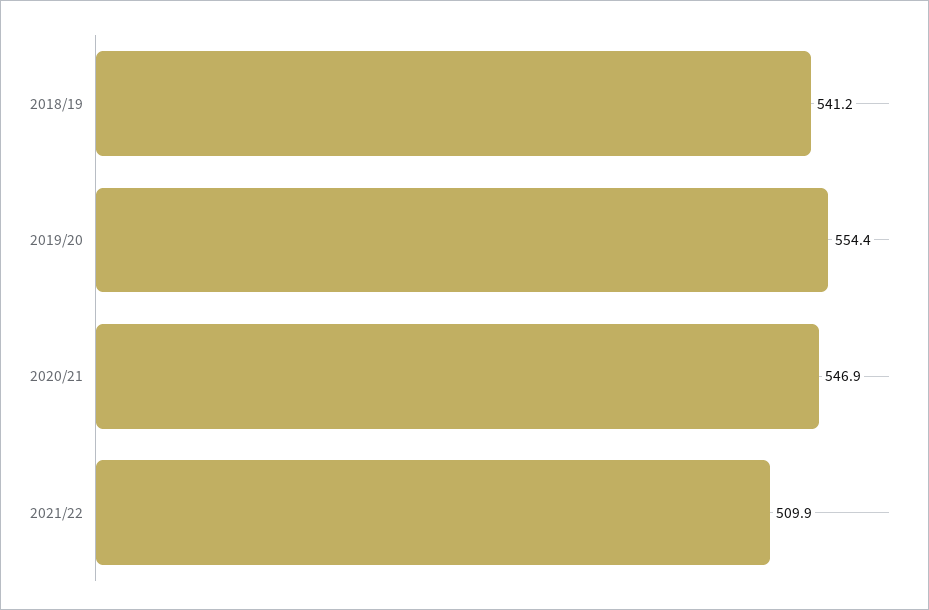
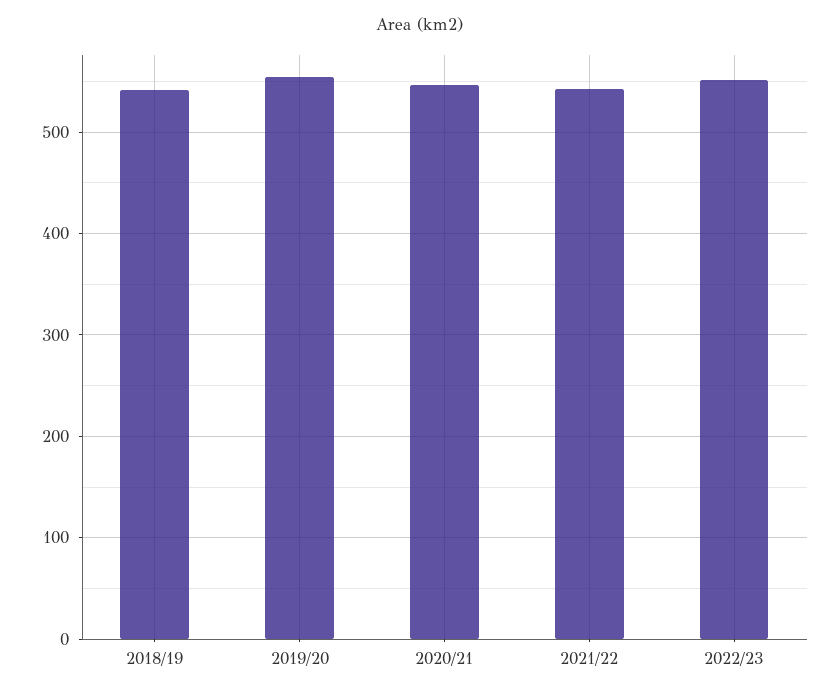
2021/22: 509.9 -> 540
2022/23: none -> 550

